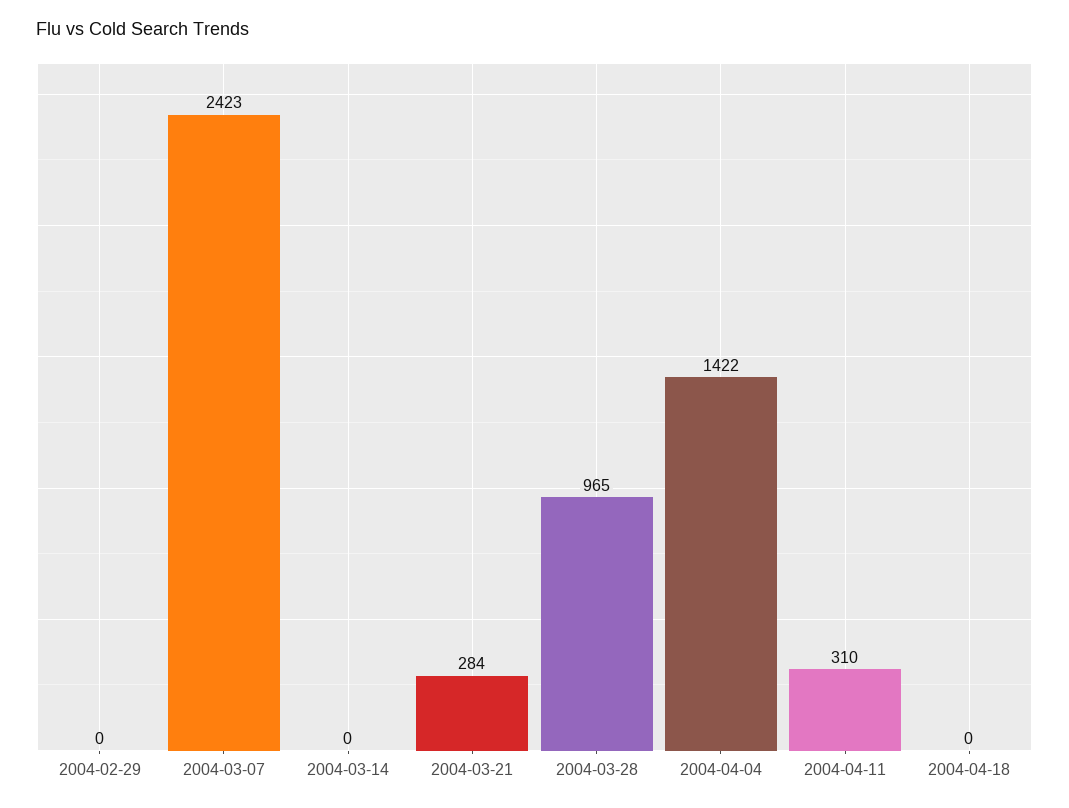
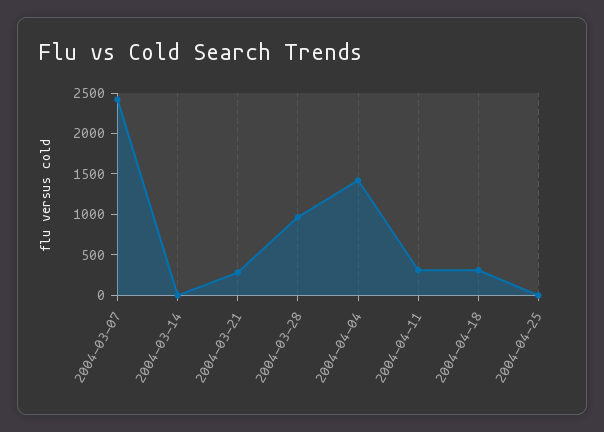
2004-02-29: 0 -> none
2004-04-18: 0 -> 300
2004-04-25: none -> 0

